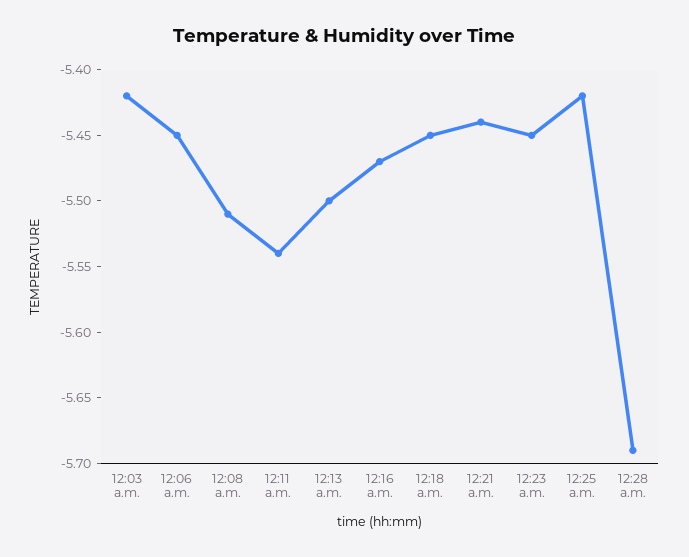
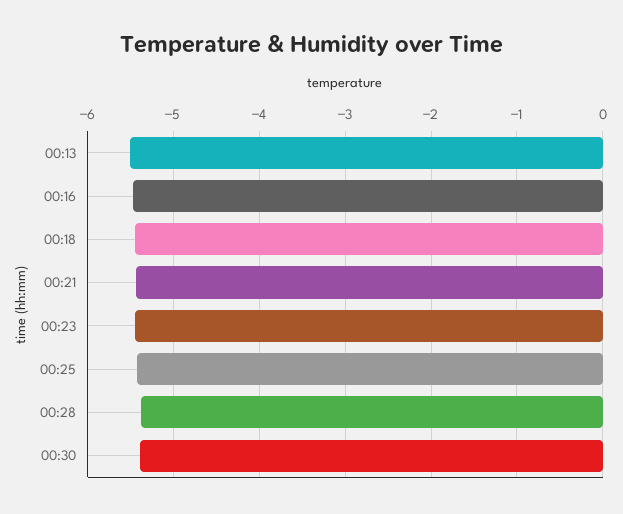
12:03 a.m.: -5.42 -> none
12:06 a.m.: -5.45 -> none
12:08 a.m.: -5.51 -> none
12:11 a.m.: -5.54 -> none
12:28 a.m.: -5.69 -> -5.4
00:30: none -> -5.4

